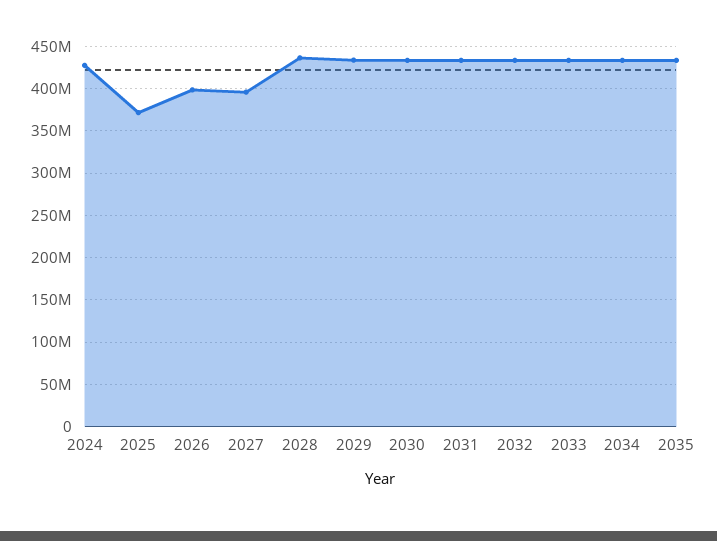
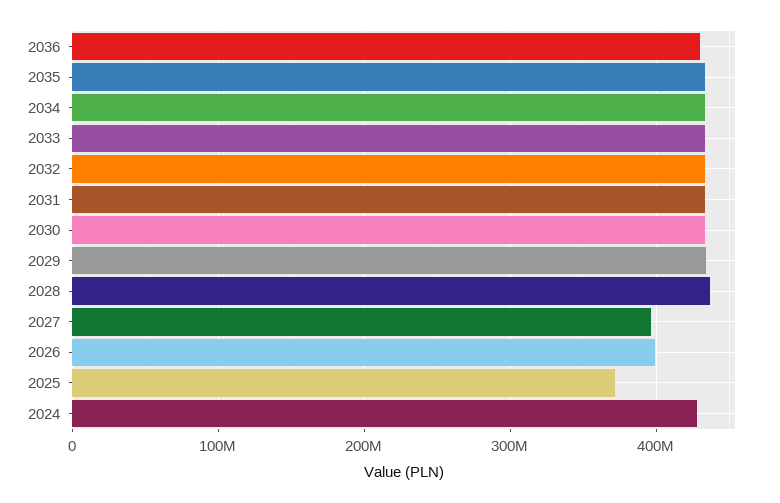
2036: none -> 430000000

